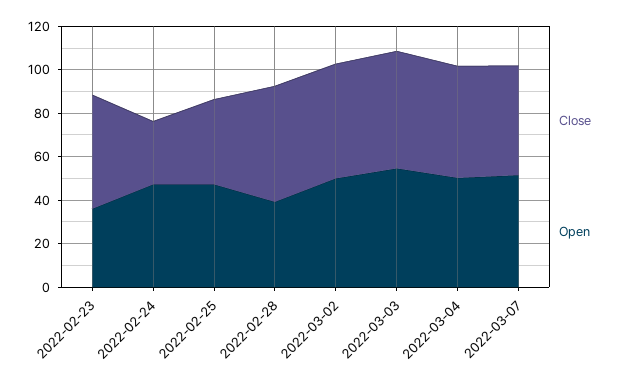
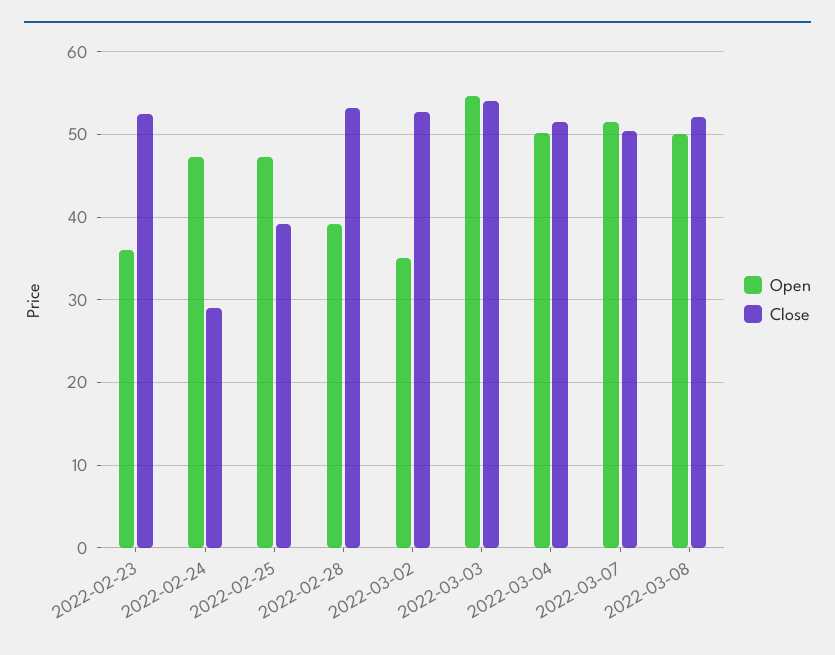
Open, 2022-03-02: 50 -> 35
Open, 2022-03-08: none -> 50
Close, 2022-03-08: none -> 52

